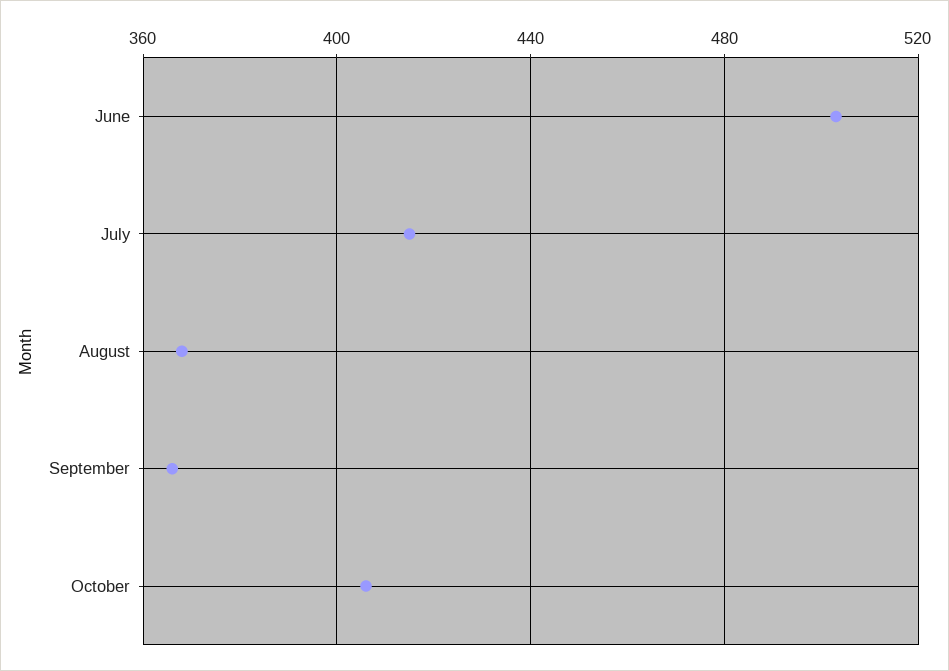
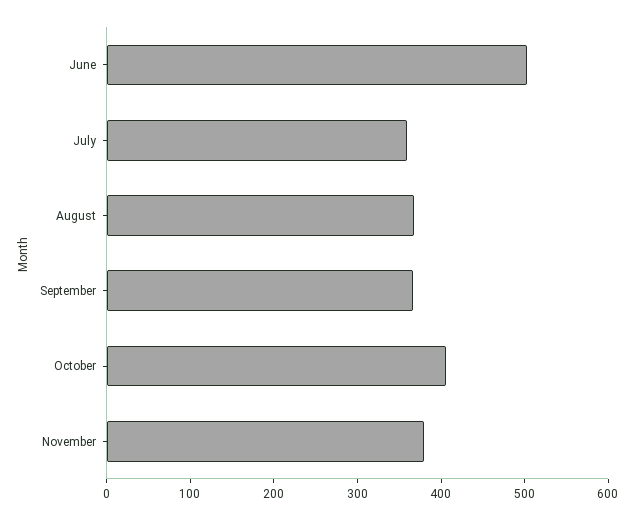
July: 415 -> 360
November: none -> 380

